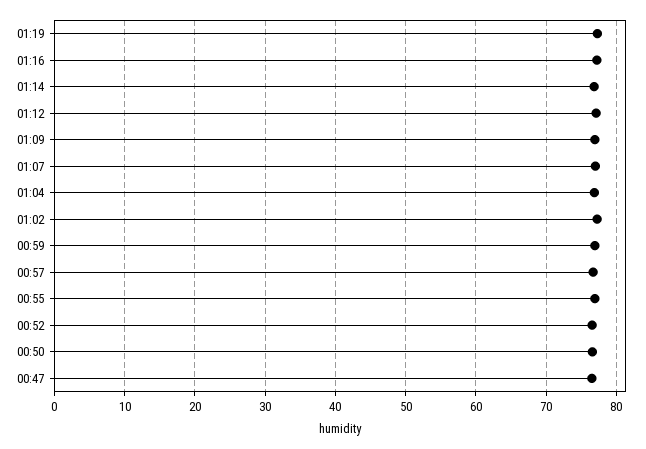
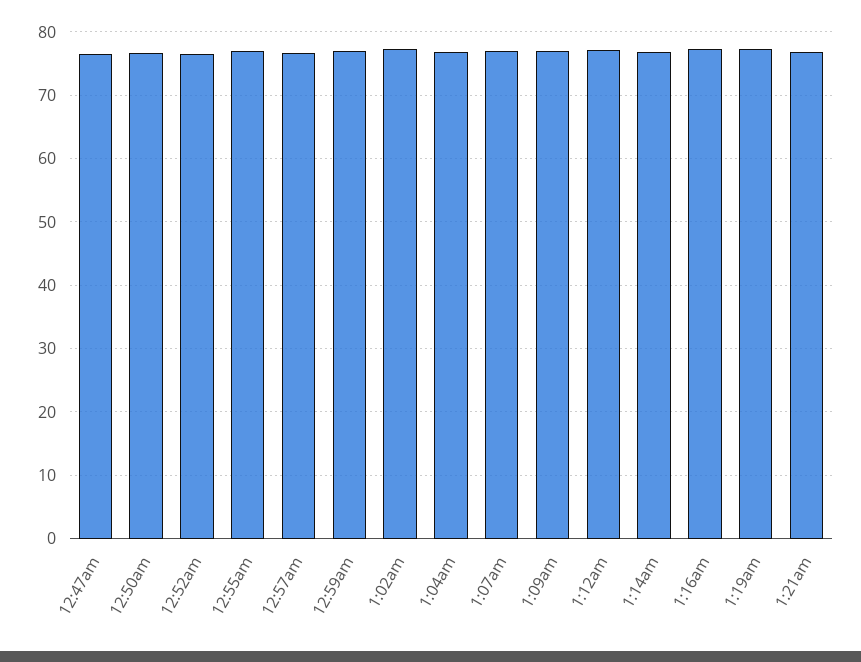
1:21am: none -> 77

